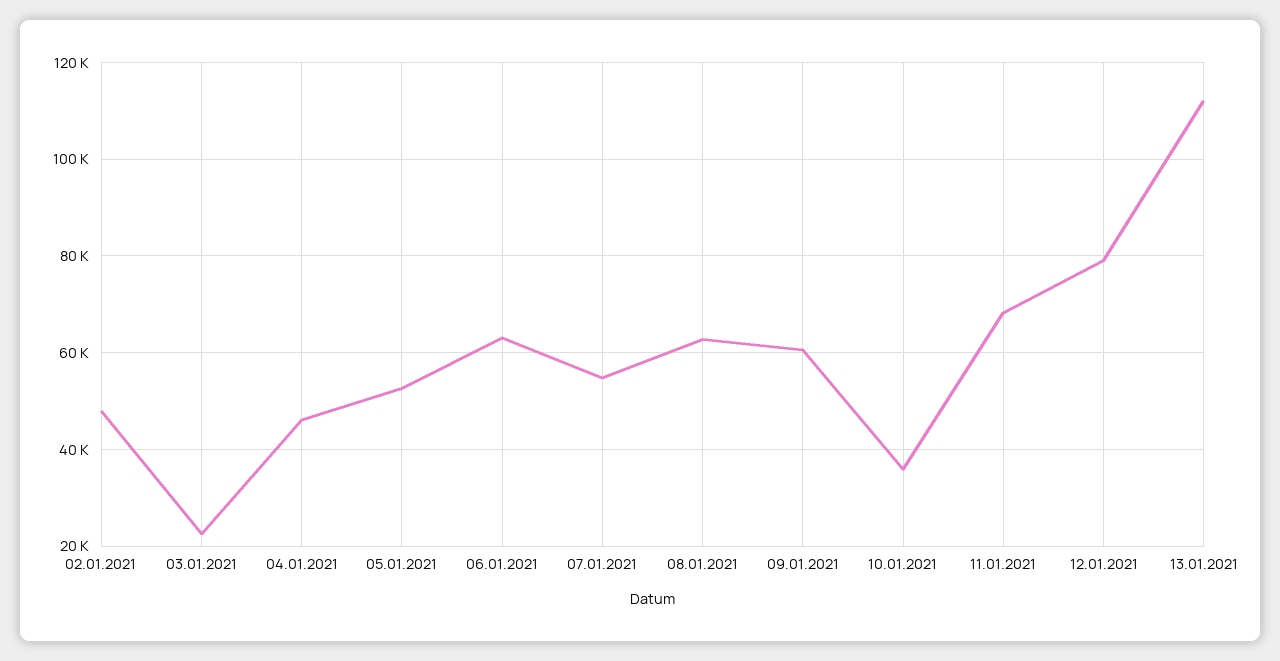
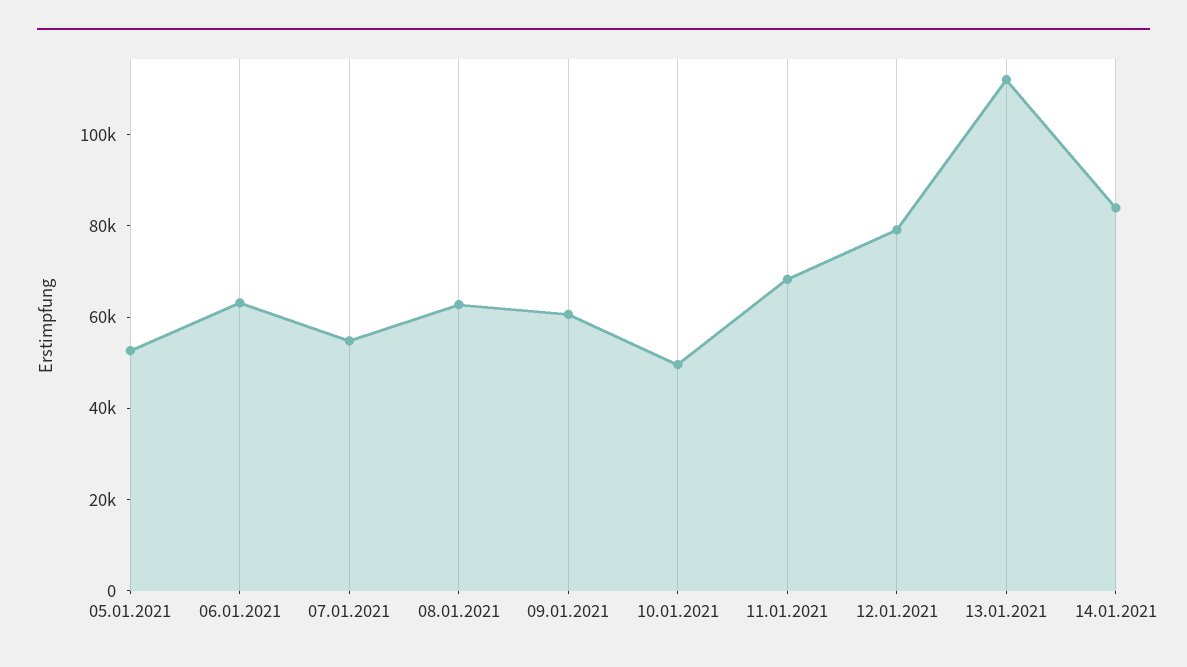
02.01.2021: 48000 -> none
03.01.2021: 22000 -> none
04.01.2021: 46000 -> none
10.01.2021: 36000 -> 50000
14.01.2021: none -> 85000

